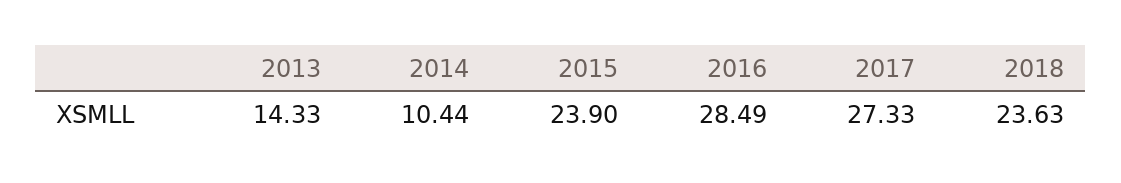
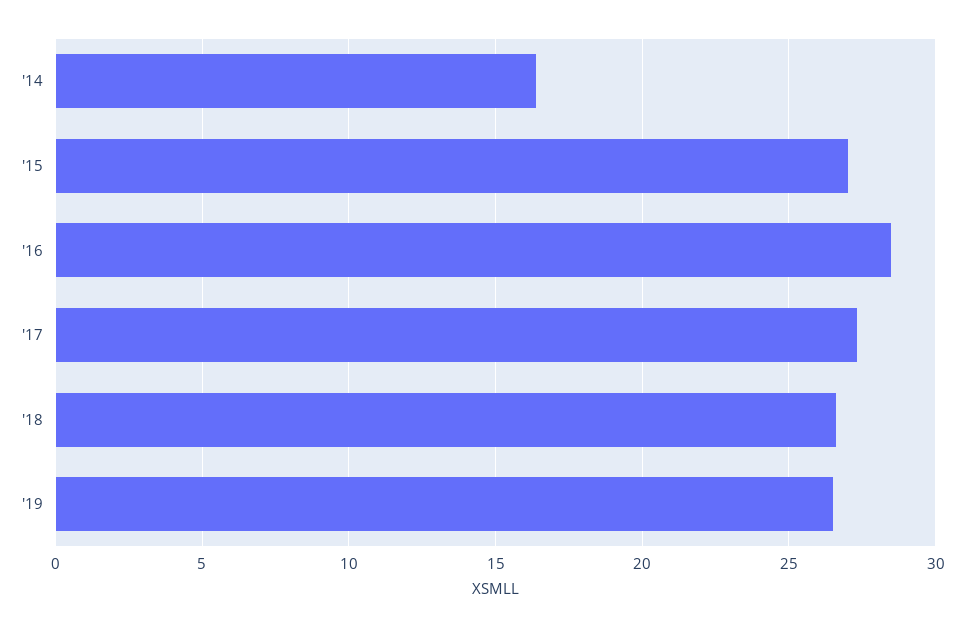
2013: 14.33 -> none
2014: 10.44 -> 16.5
2015: 23.9 -> 27
2018: 23.63 -> 26.5
'19: none -> 26.5

